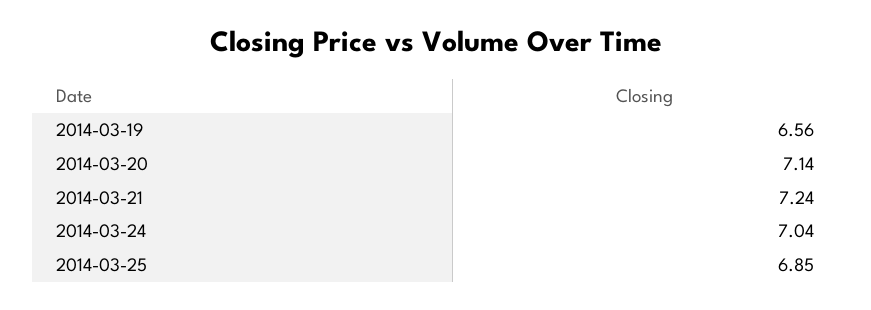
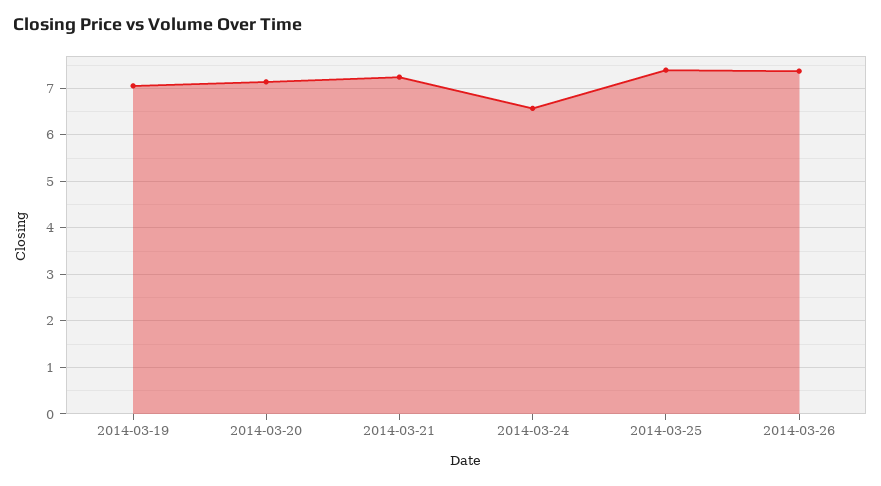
2014-03-19: 6.56 -> 7
2014-03-24: 7.04 -> 6.6
2014-03-25: 6.85 -> 7.4
2014-03-26: none -> 7.4

